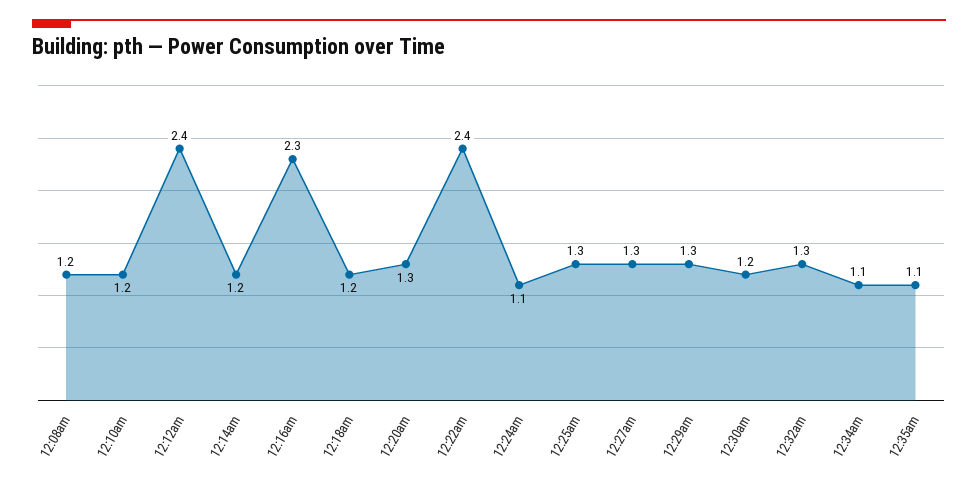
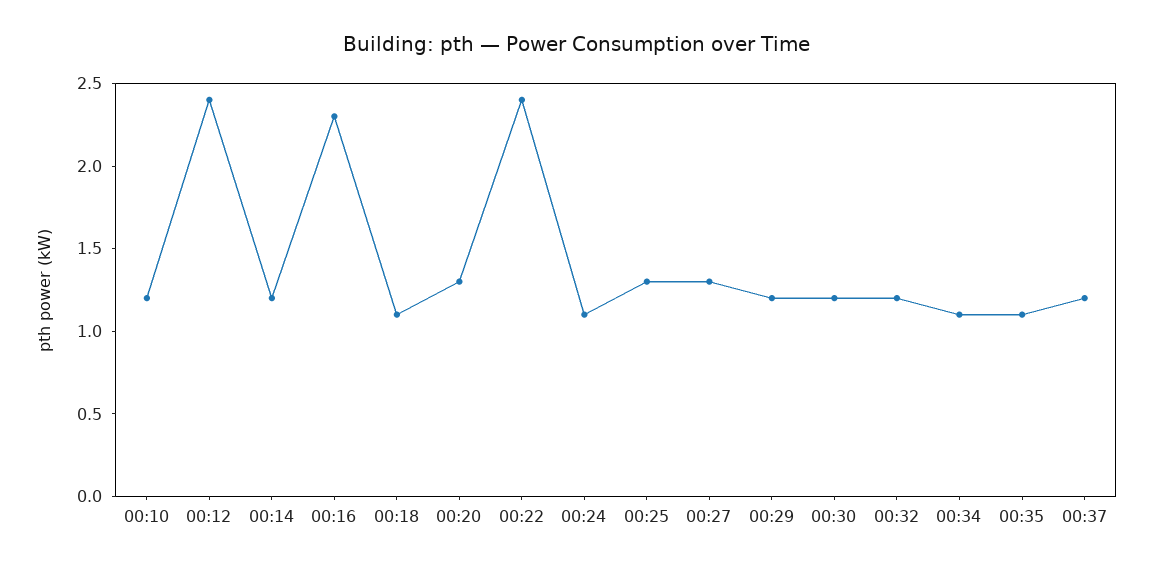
12:08am: 1.2 -> none
12:18am: 1.2 -> 1.1
12:29am: 1.3 -> 1.2
12:32am: 1.3 -> 1.2
00:37: none -> 1.2

